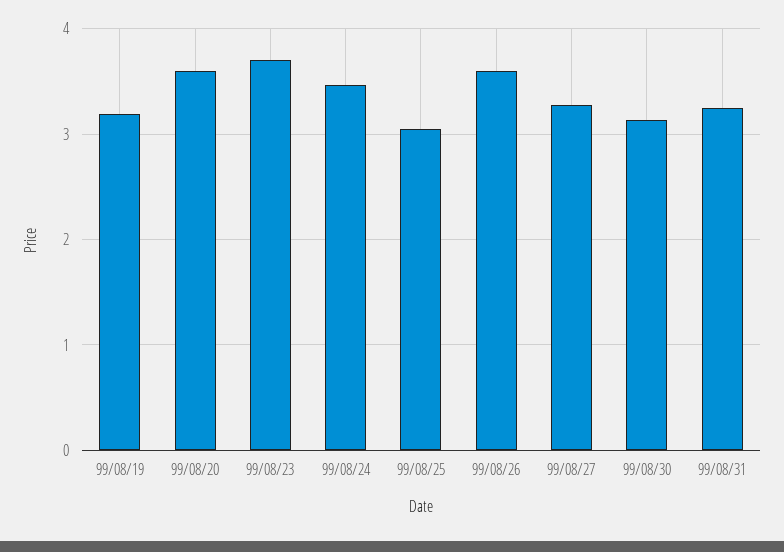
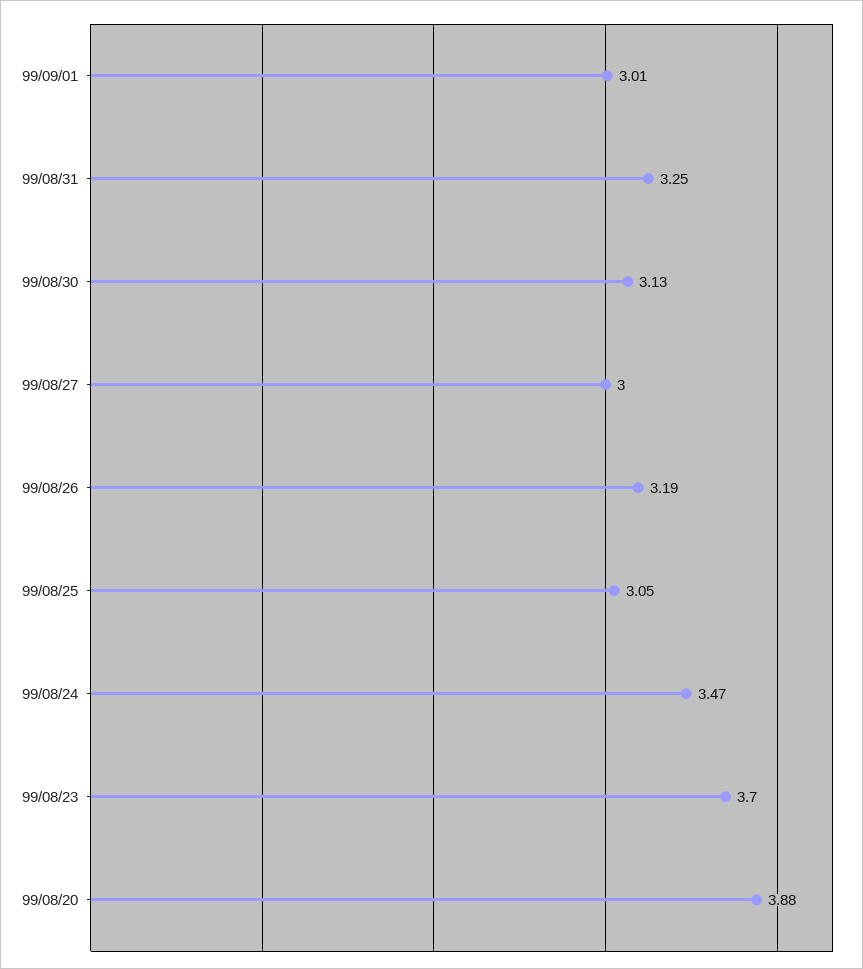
99/08/19: 3.2 -> none
99/08/20: 3.6 -> 3.88
99/08/26: 3.6 -> 3.19
99/08/27: 3.3 -> 3
99/09/01: none -> 3.01

